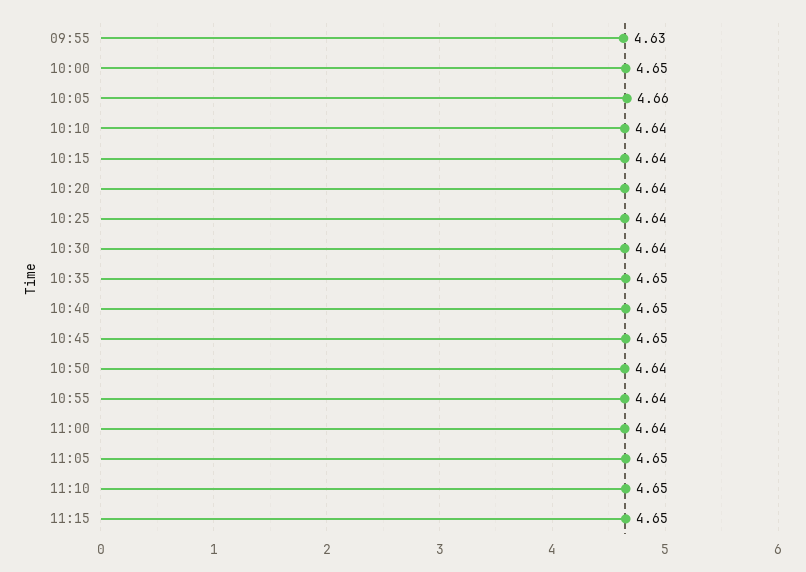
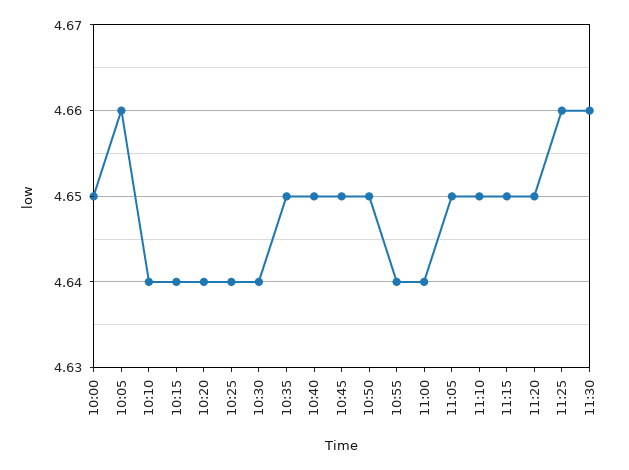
09:55: 4.63 -> none
10:50: 4.64 -> 4.65
11:20: none -> 4.65
11:25: none -> 4.66
11:30: none -> 4.66

